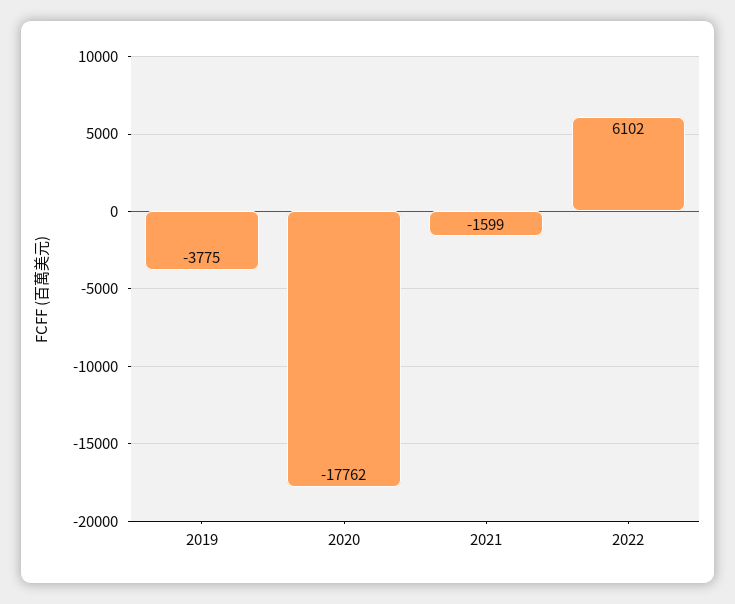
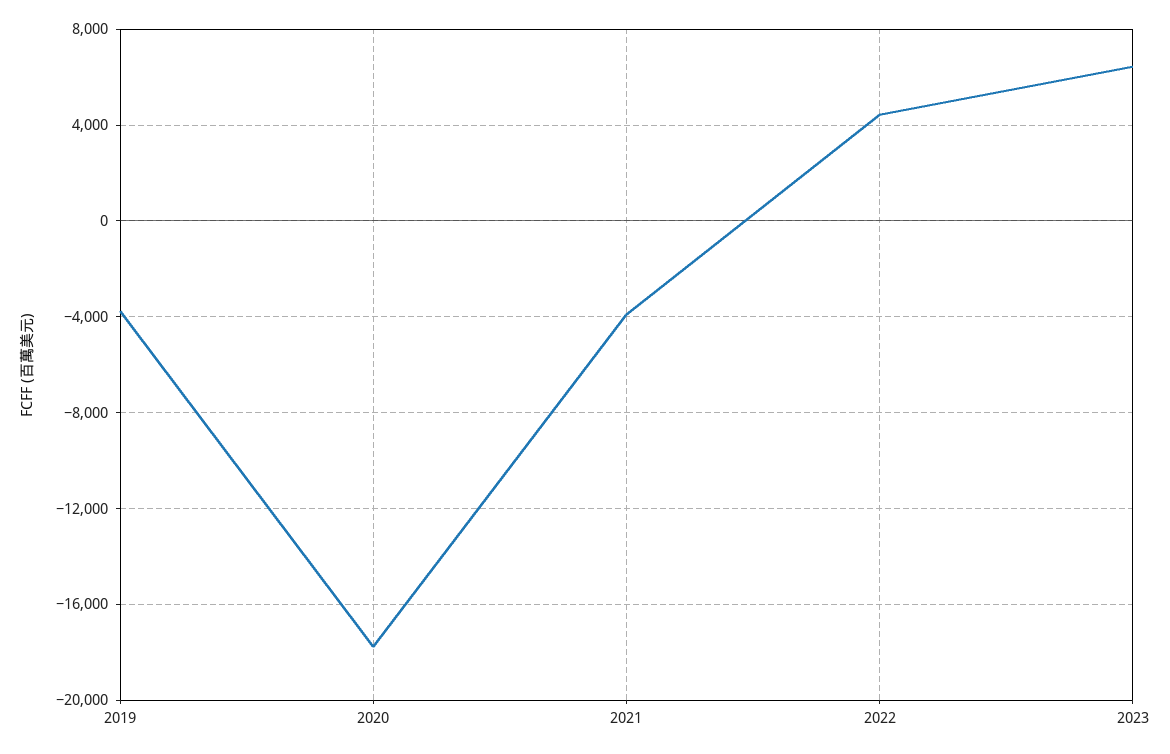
2021: -1599 -> -4000
2022: 6102 -> 4500
2023: none -> 6500

